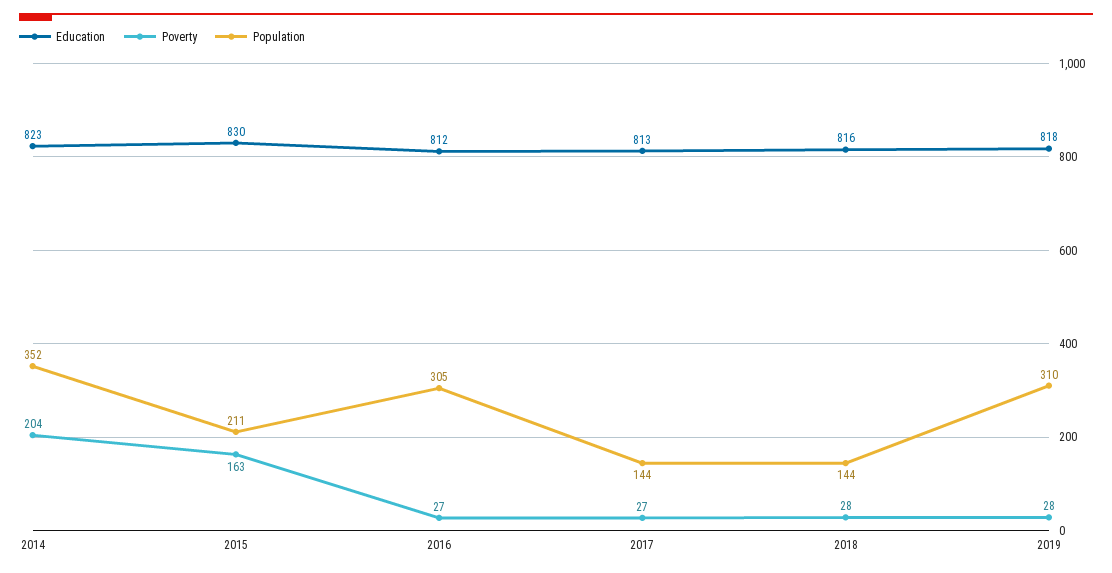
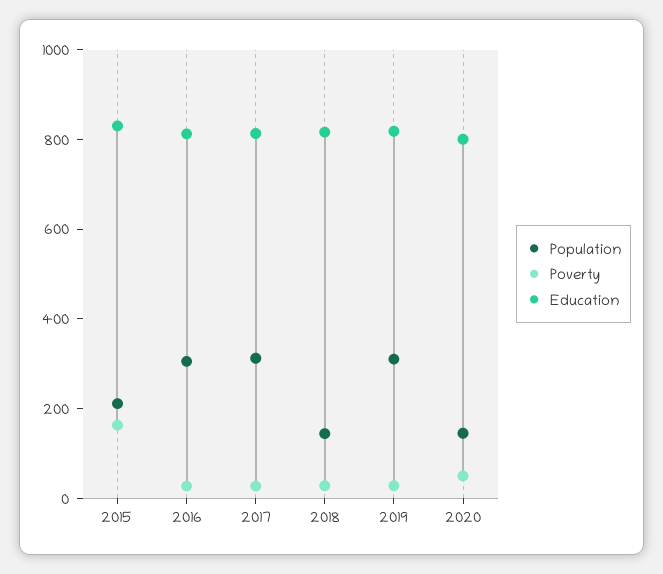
Education, 2014: 823 -> none
Poverty, 2014: 204 -> none
Population, 2014: 352 -> none
Population, 2017: 144 -> 300
Population, 2020: none -> 150
Poverty, 2020: none -> 50
Education, 2020: none -> 800

